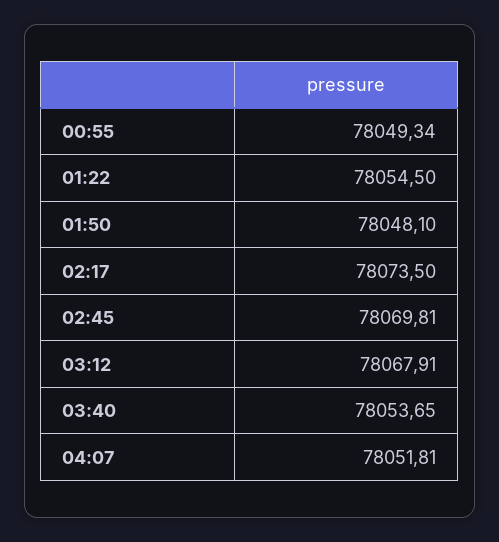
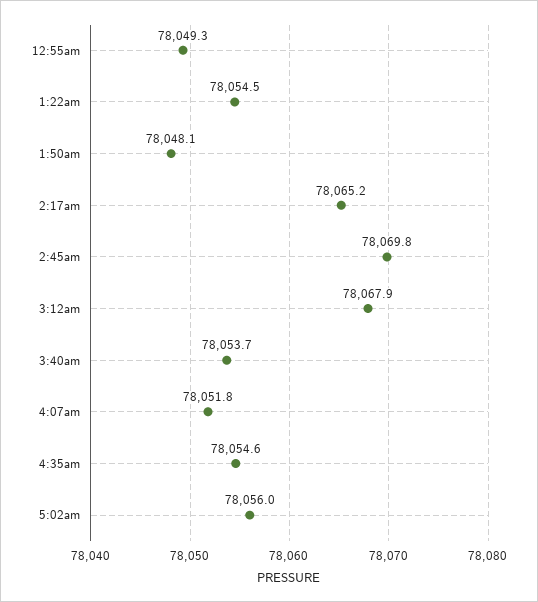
02:17: 78073.5 -> 78065.2
4:35am: none -> 78054.6
5:02am: none -> 78056

